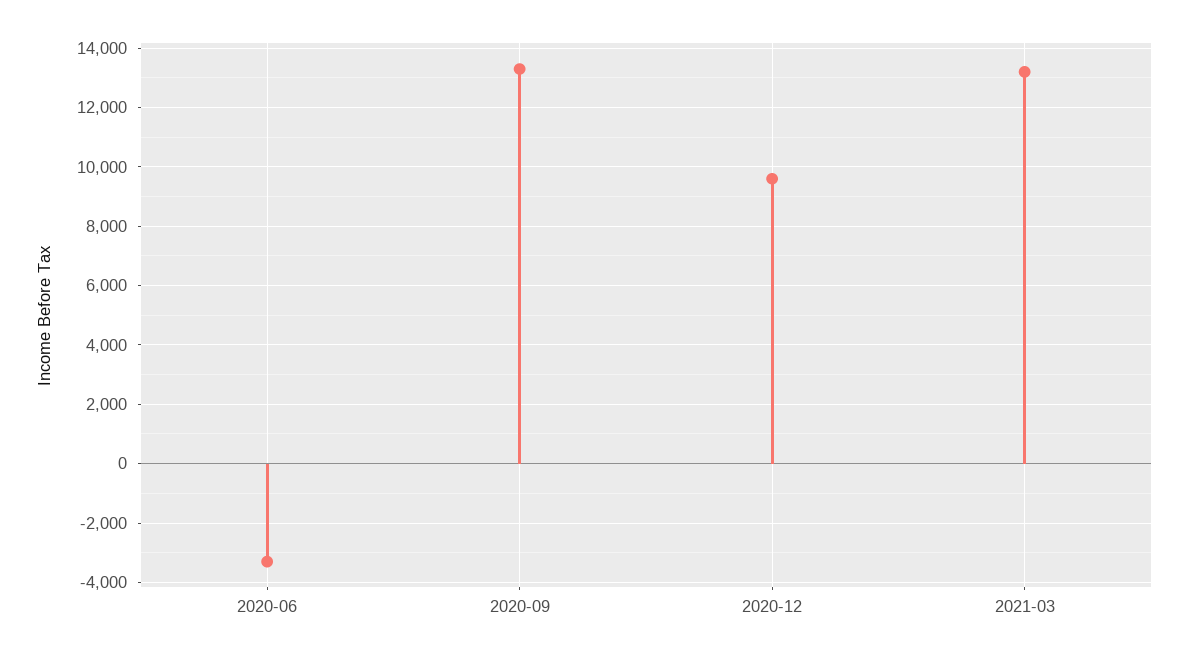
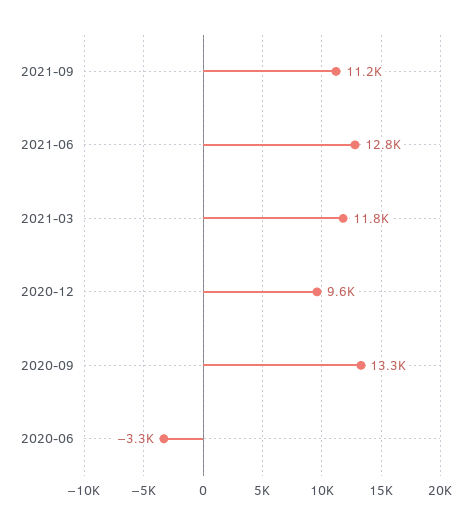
2021-03: 13250 -> 11800
2021-09: none -> 11200
2021-06: none -> 12800

